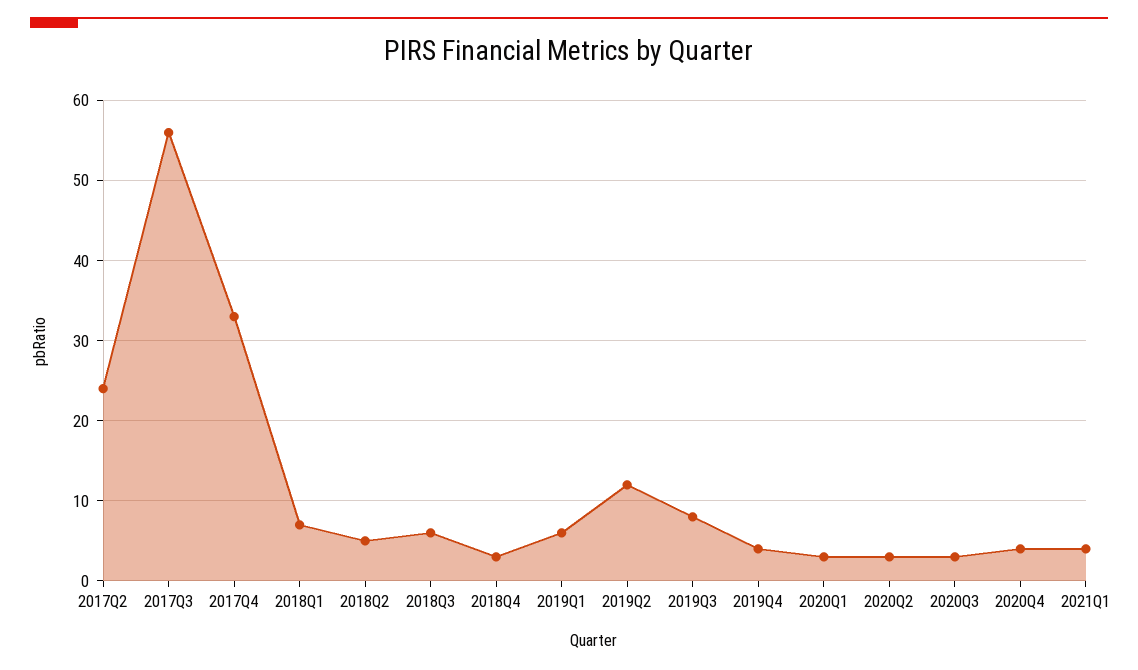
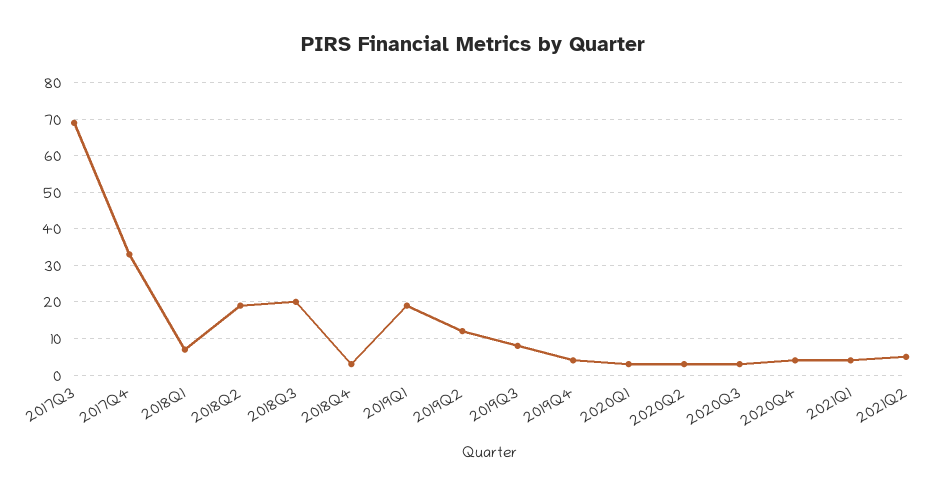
2017Q2: 24 -> none
2017Q3: 56 -> 70
2018Q2: 5 -> 20
2018Q3: 6 -> 20
2019Q1: 6 -> 20
2021Q2: none -> 5

